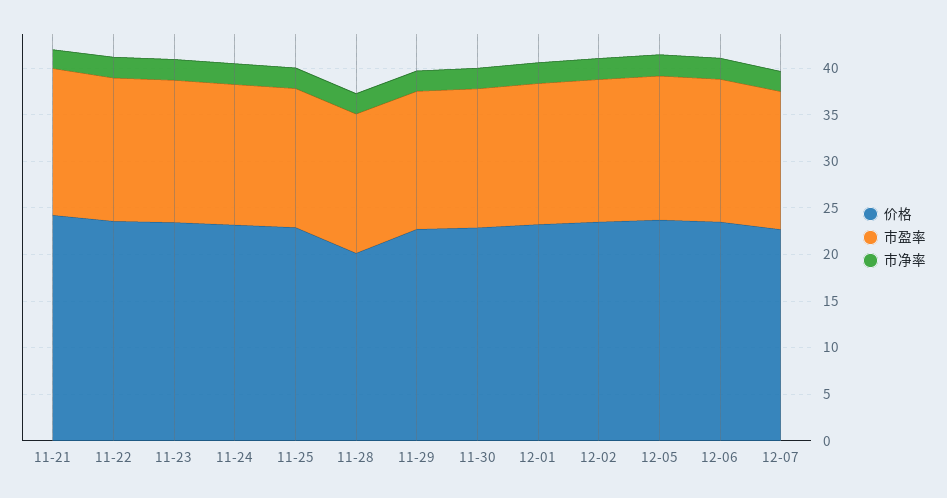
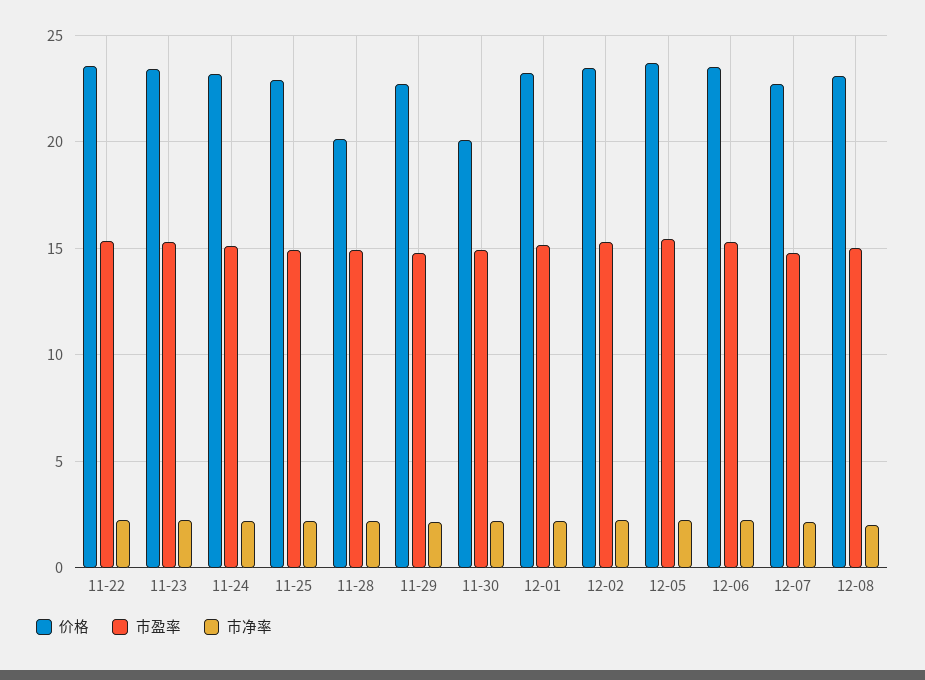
价格, 11-21: 24 -> none
市盈率, 11-21: 16 -> none
市净率, 11-21: 2 -> none
价格, 11-30: 23 -> 20
价格, 12-08: none -> 23
市盈率, 12-08: none -> 15
市净率, 12-08: none -> 2

